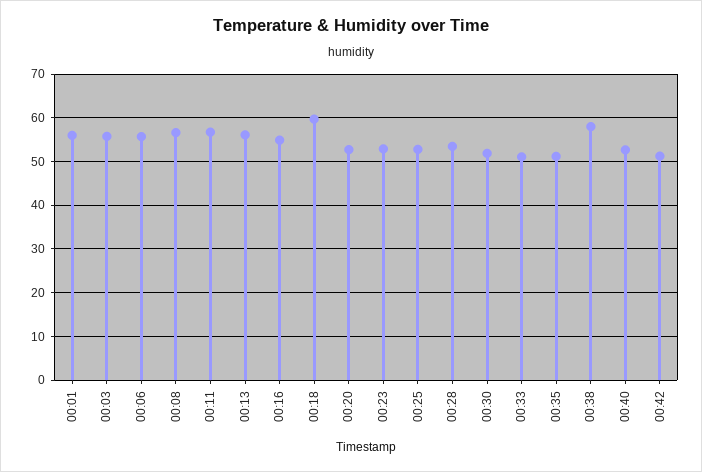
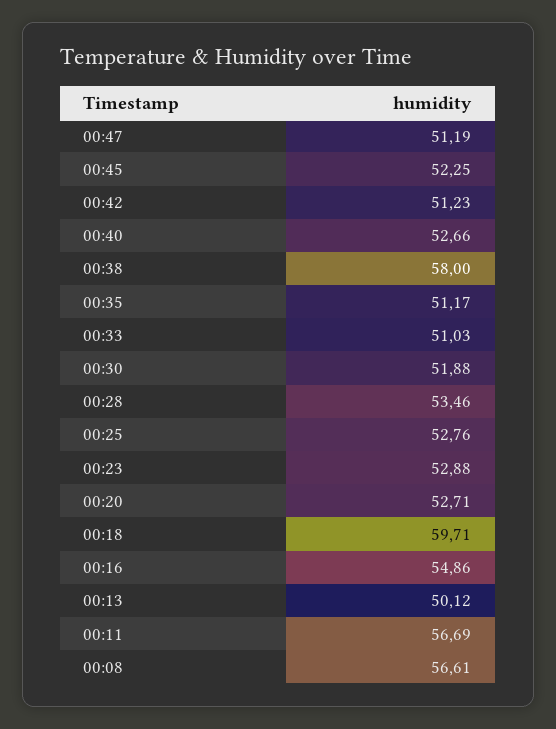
00:01: 56 -> none
00:03: 56 -> none
00:06: 56 -> none
00:13: 56 -> 50.12
00:47: none -> 51.19
00:45: none -> 52.25

